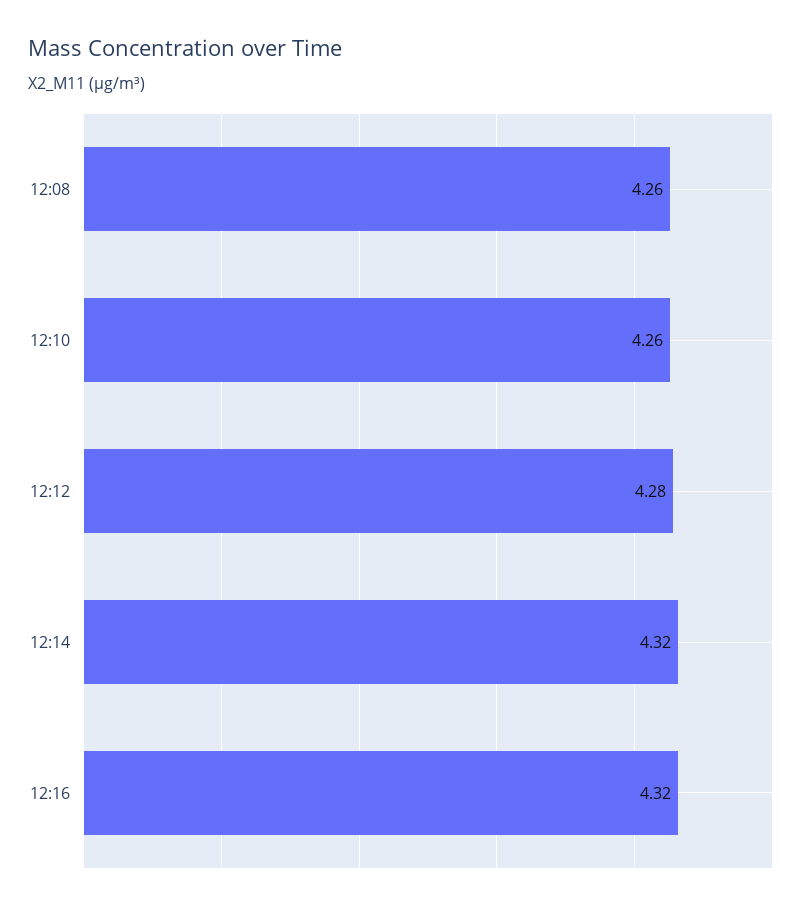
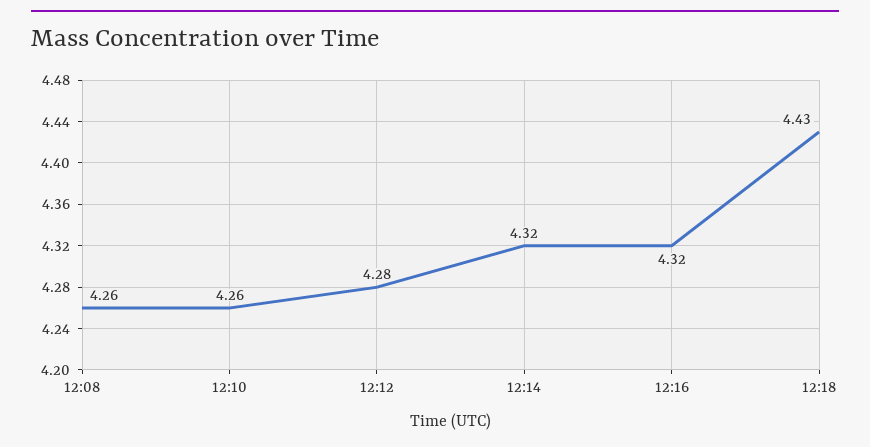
12:18: none -> 4.43

